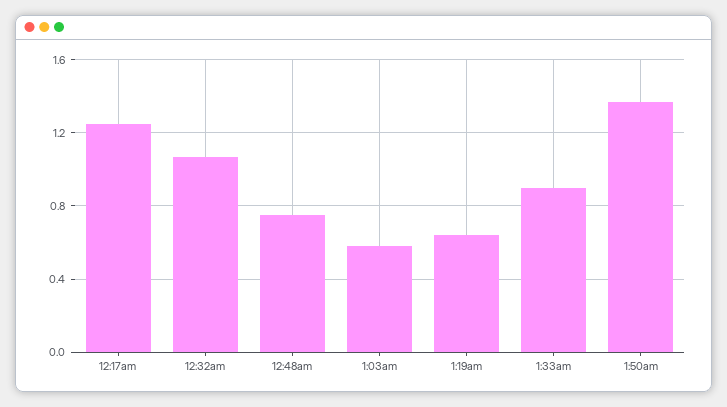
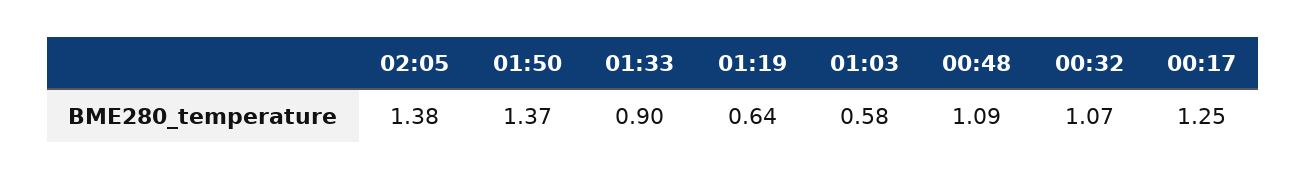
12:48am: 0.75 -> 1.09
02:05: none -> 1.38

